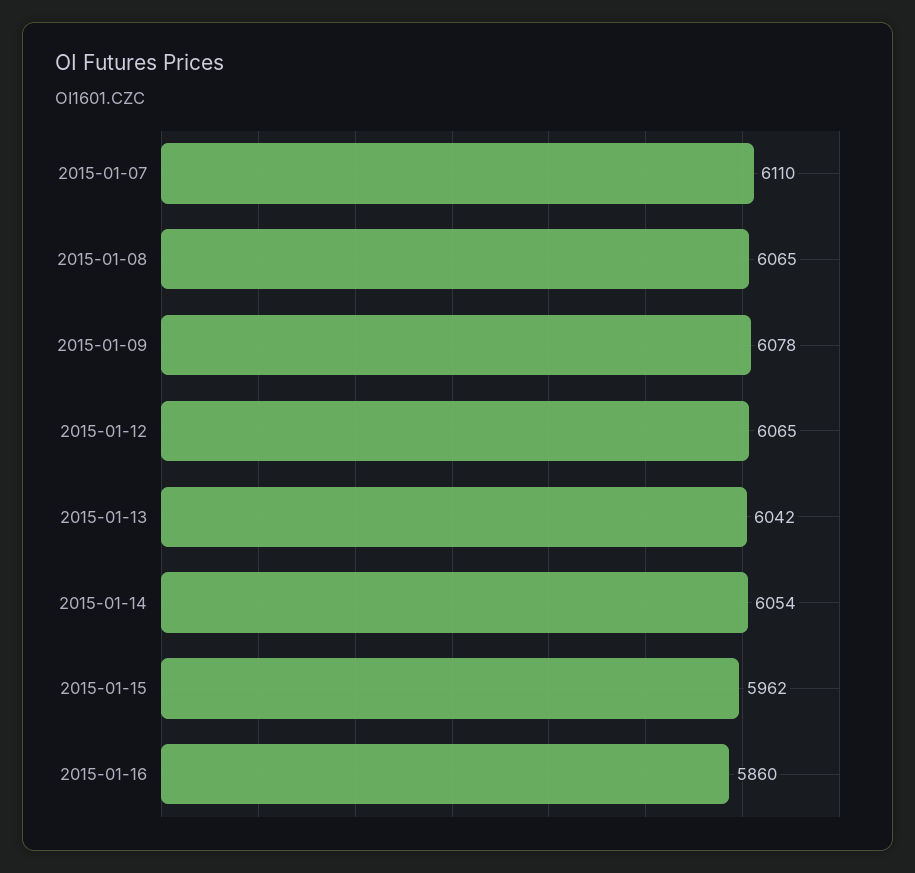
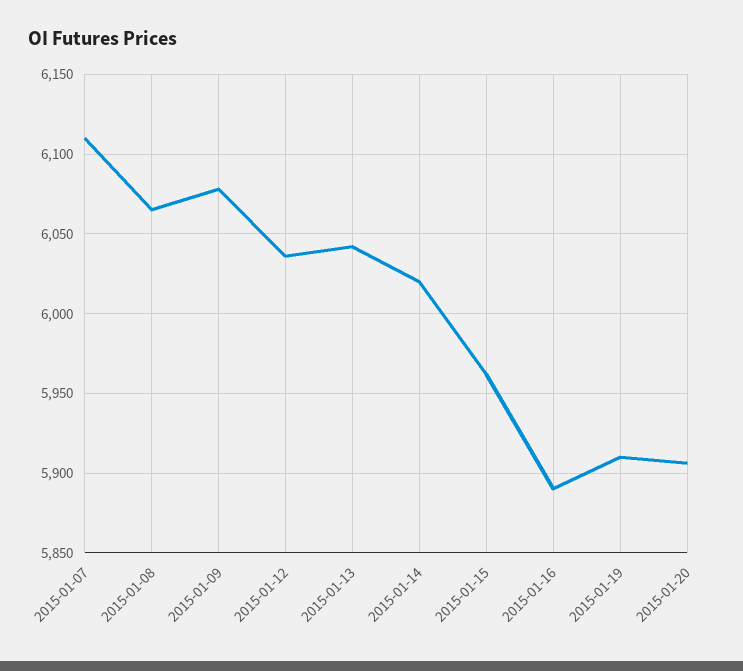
2015-01-12: 6065 -> 6035
2015-01-14: 6054 -> 6020
2015-01-16: 5860 -> 5890
2015-01-19: none -> 5910
2015-01-20: none -> 5905

